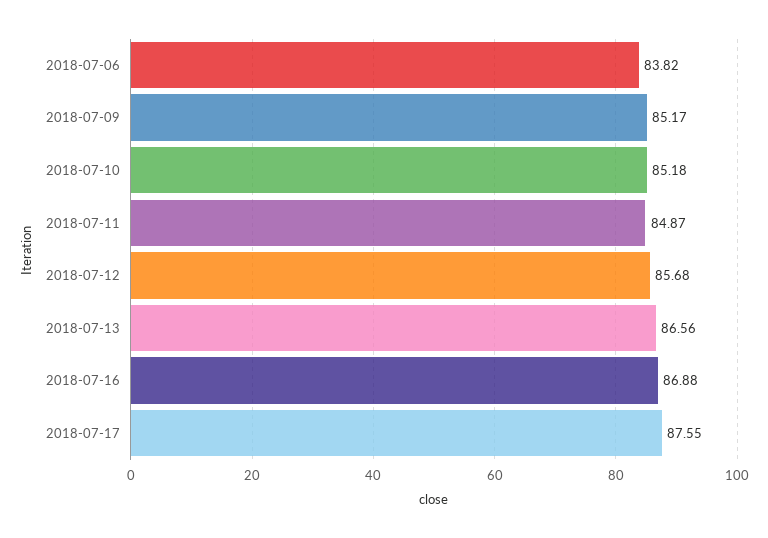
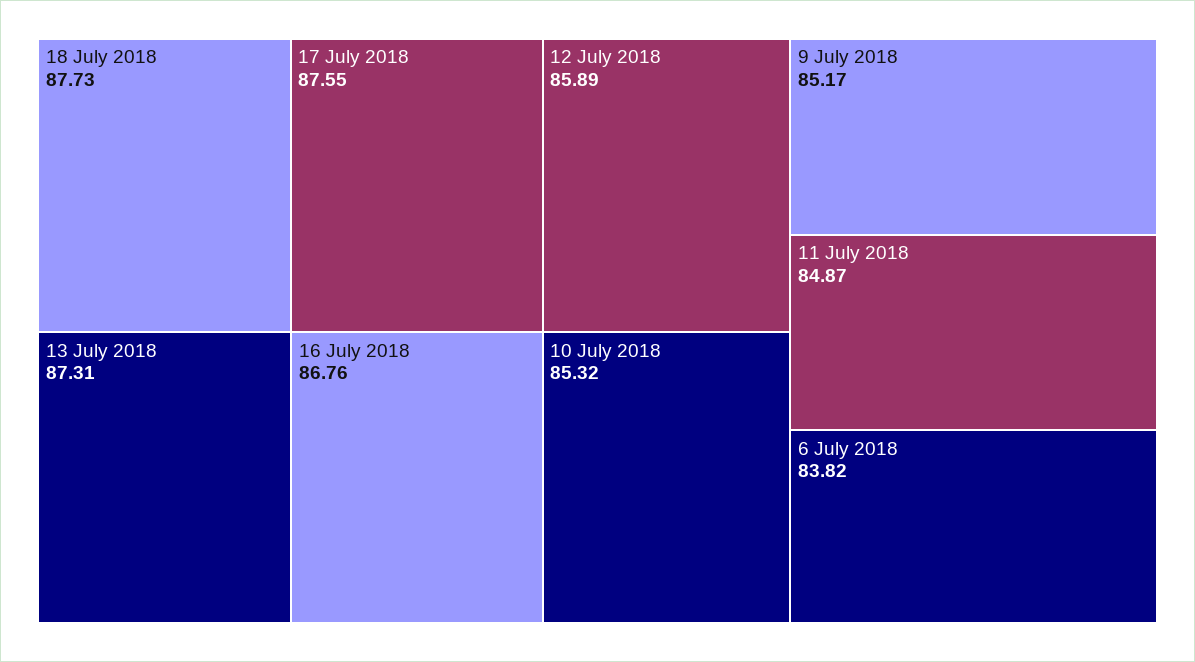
2018-07-10: 85.18 -> 85.32
2018-07-12: 85.68 -> 85.89
2018-07-13: 86.56 -> 87.31
2018-07-16: 86.88 -> 86.76
18 July 2018: none -> 87.73

